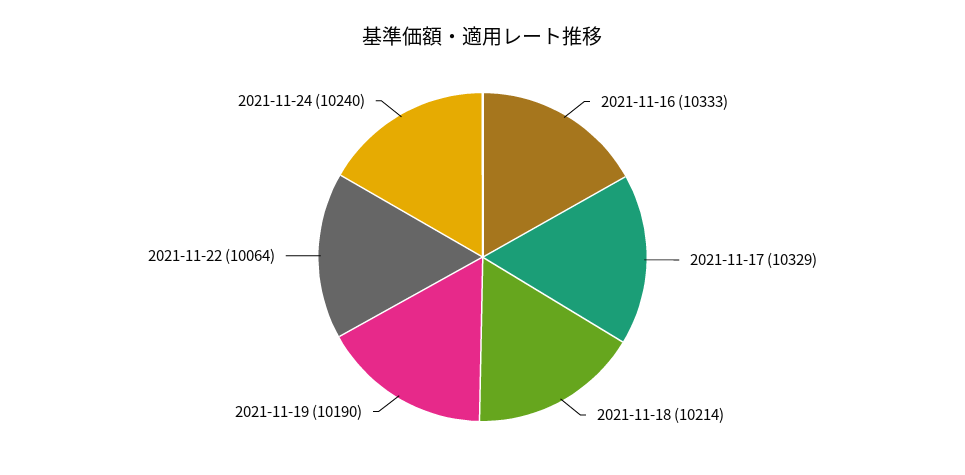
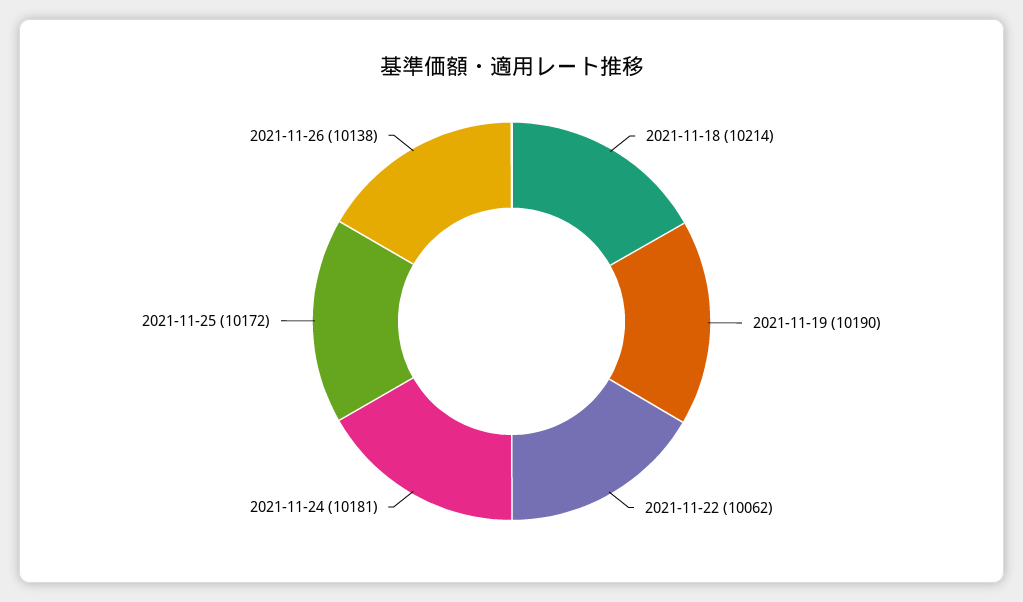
2021-11-16: 10333 -> none
2021-11-17: 10329 -> none
2021-11-22: 10064 -> 10062
2021-11-24: 10240 -> 10181
2021-11-25: none -> 10172
2021-11-26: none -> 10138

